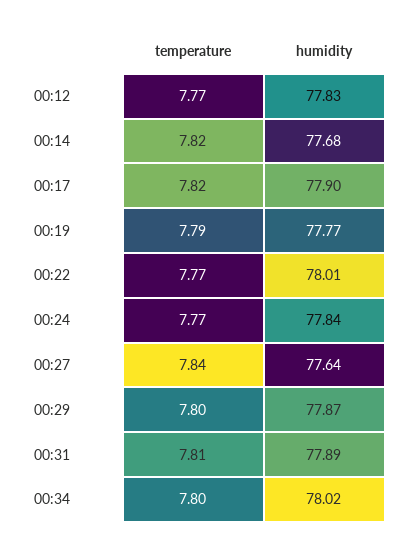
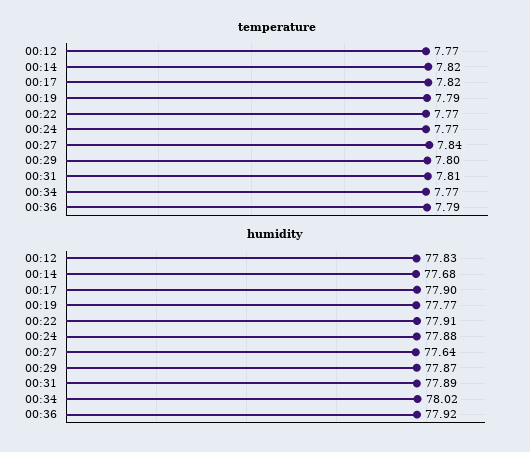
humidity, 00:22: 78.01 -> 77.91
humidity, 00:24: 77.84 -> 77.88
temperature, 00:34: 7.8 -> 7.77
temperature, 00:36: none -> 7.79
humidity, 00:36: none -> 77.92

